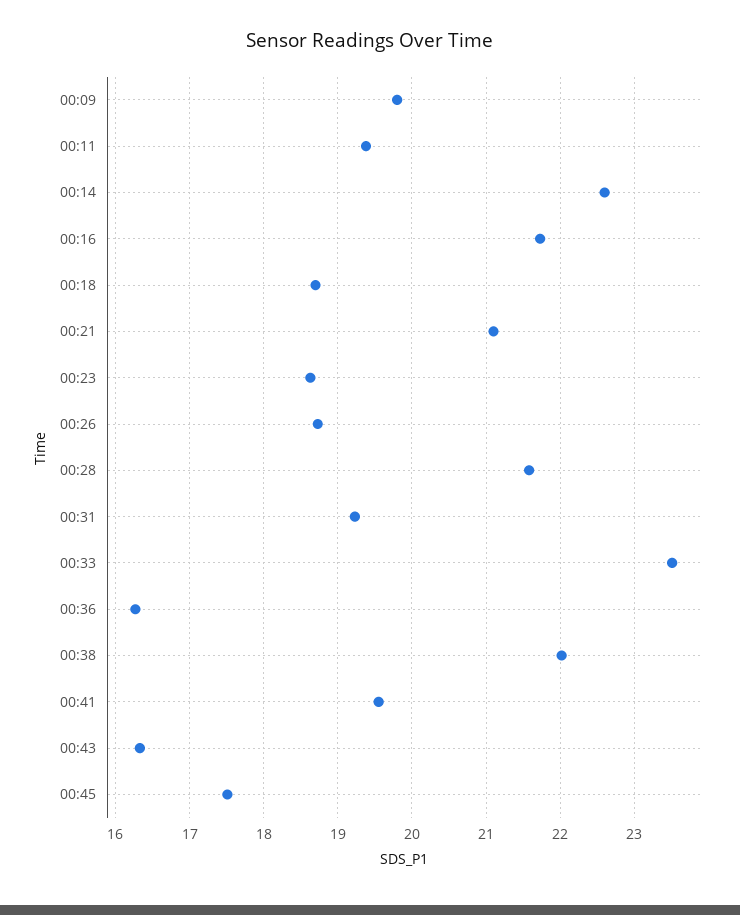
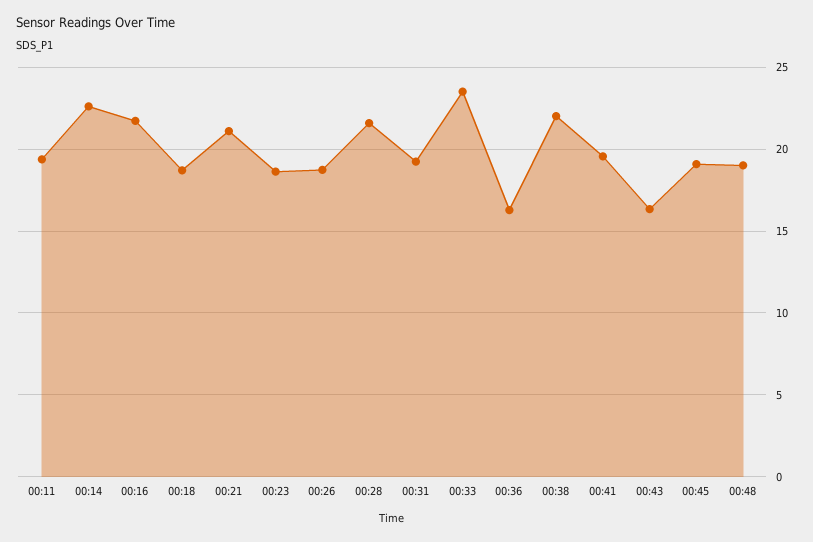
00:09: 19.8 -> none
00:45: 17.5 -> 19
00:48: none -> 19

